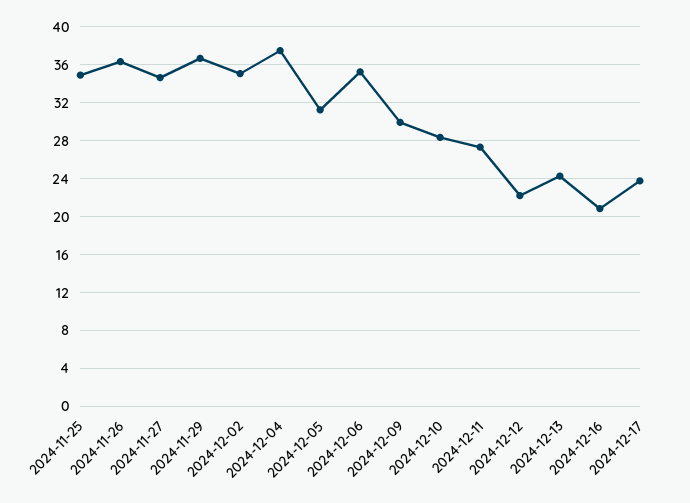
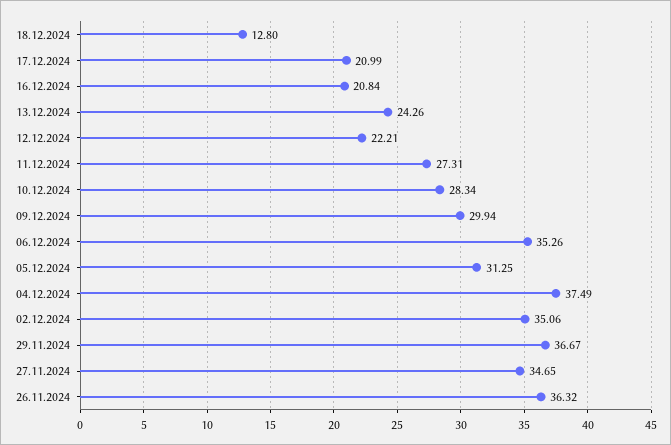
2024-11-25: 35 -> none
2024-12-17: 24 -> 20.99
18.12.2024: none -> 12.8

